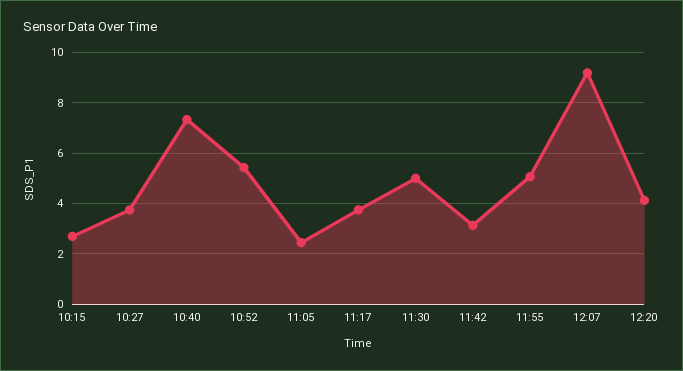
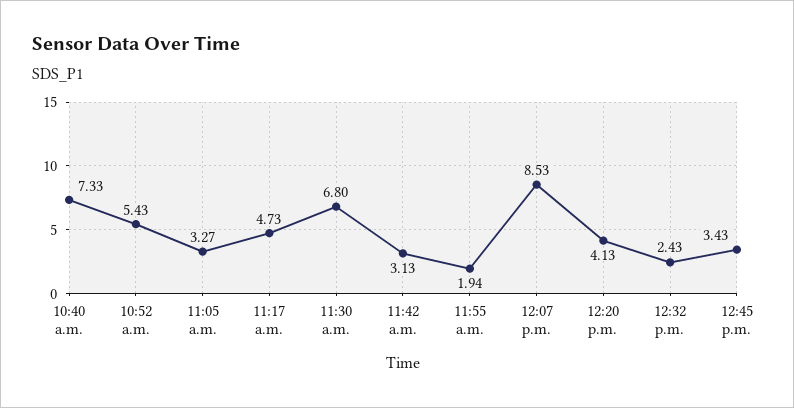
10:15: 2.75 -> none
10:27: 3.75 -> none
11:05: 2.5 -> 3.27
11:17: 3.75 -> 4.73
11:30: 5 -> 6.8
11:55: 5 -> 1.94
12:07: 9.25 -> 8.53
12:32 p.m.: none -> 2.43
12:45 p.m.: none -> 3.43

